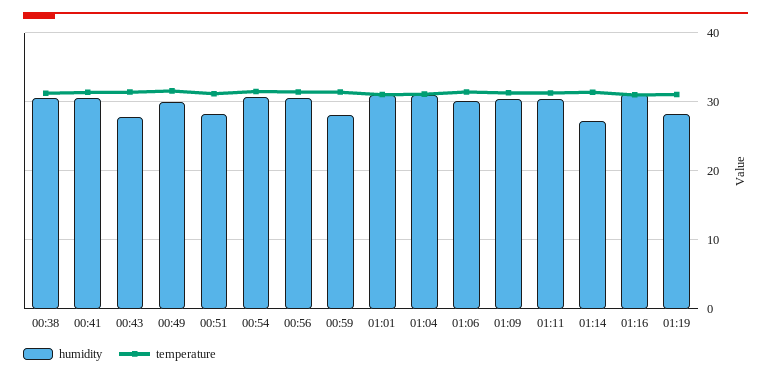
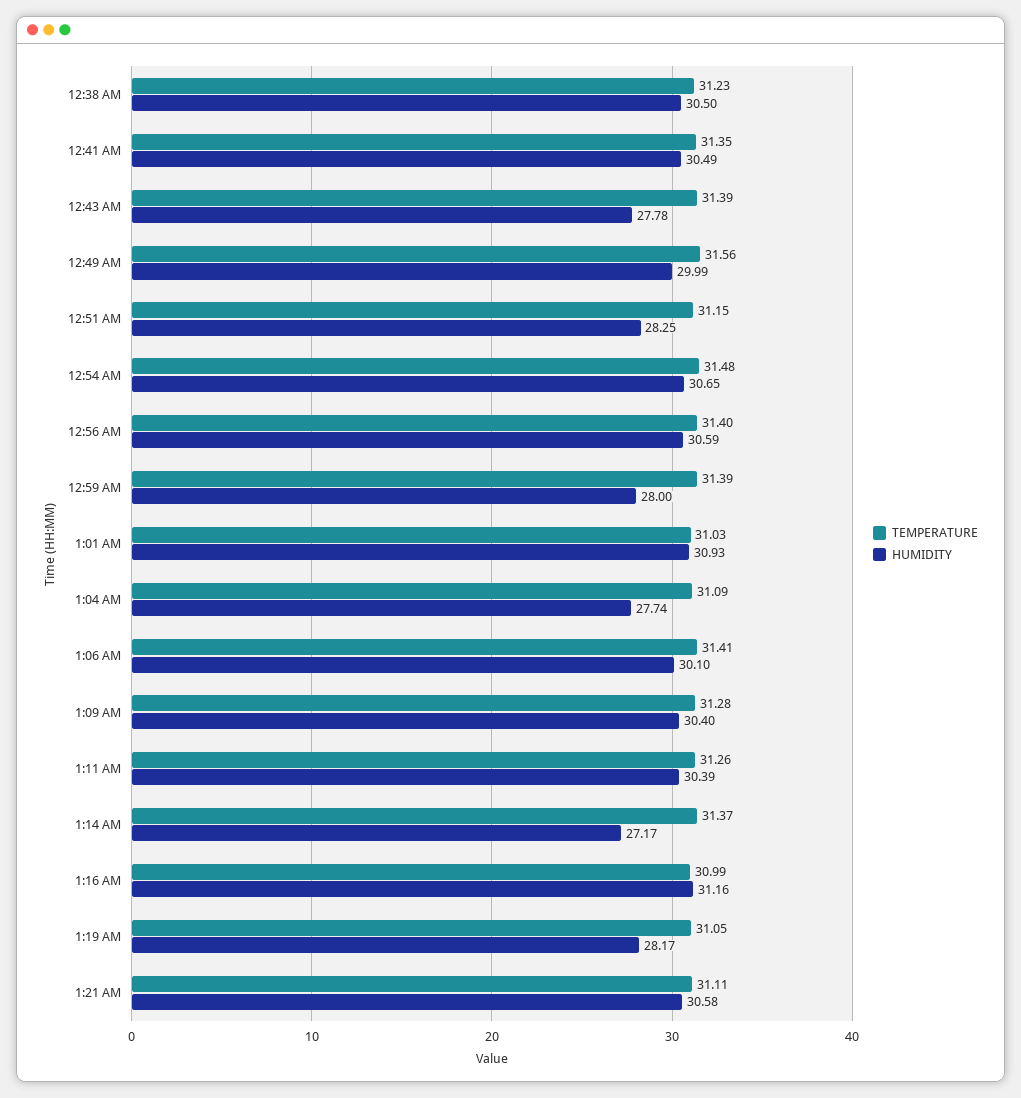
humidity, 01:04: 31 -> 27.74
temperature, 1:21 AM: none -> 31.11
humidity, 1:21 AM: none -> 30.58

